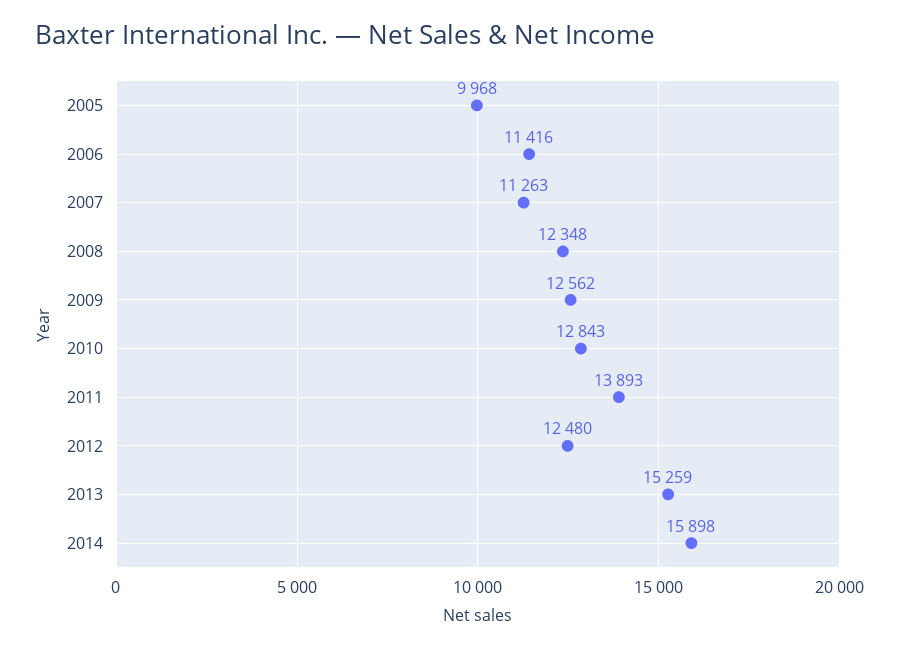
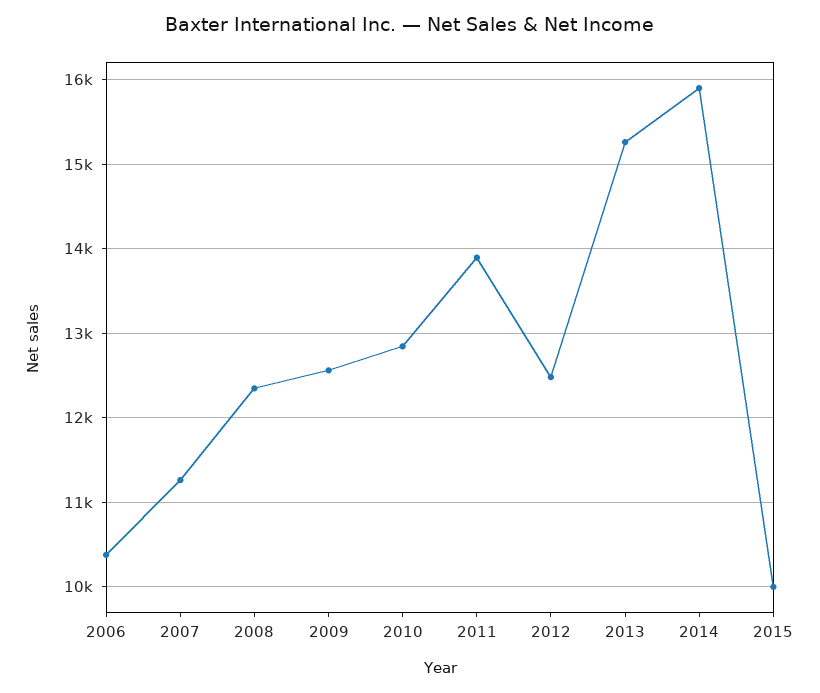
2005: 9968 -> none
2006: 11416 -> 10400
2015: none -> 10000

